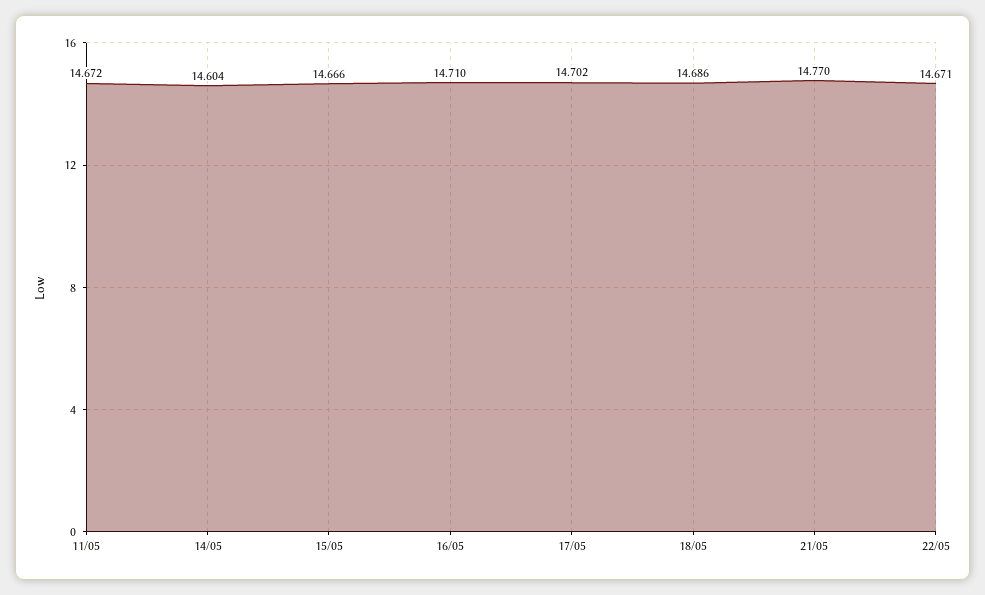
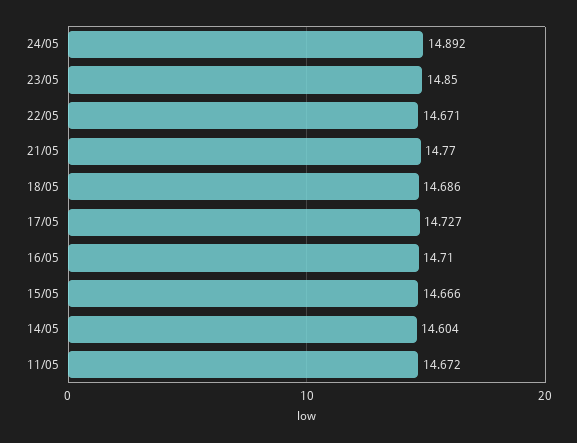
17/05: 14.702 -> 14.727
24/05: none -> 14.892
23/05: none -> 14.85

